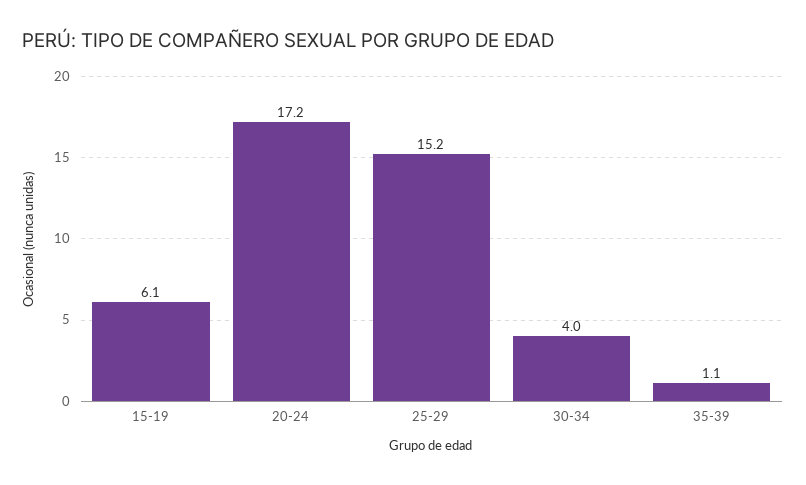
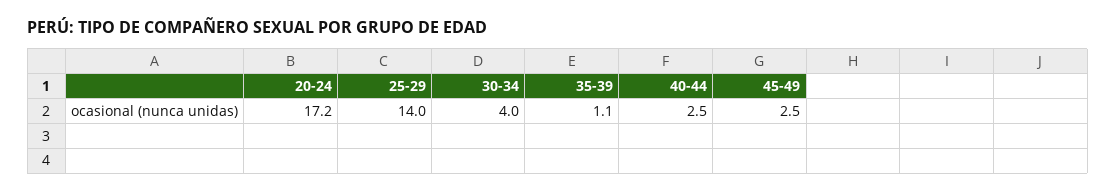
15-19: 6.1 -> none
25-29: 15.2 -> 14
40-44: none -> 2.5
45-49: none -> 2.5

